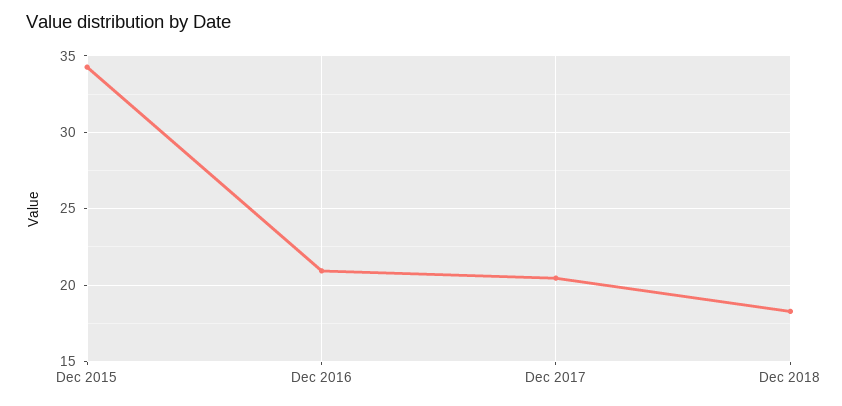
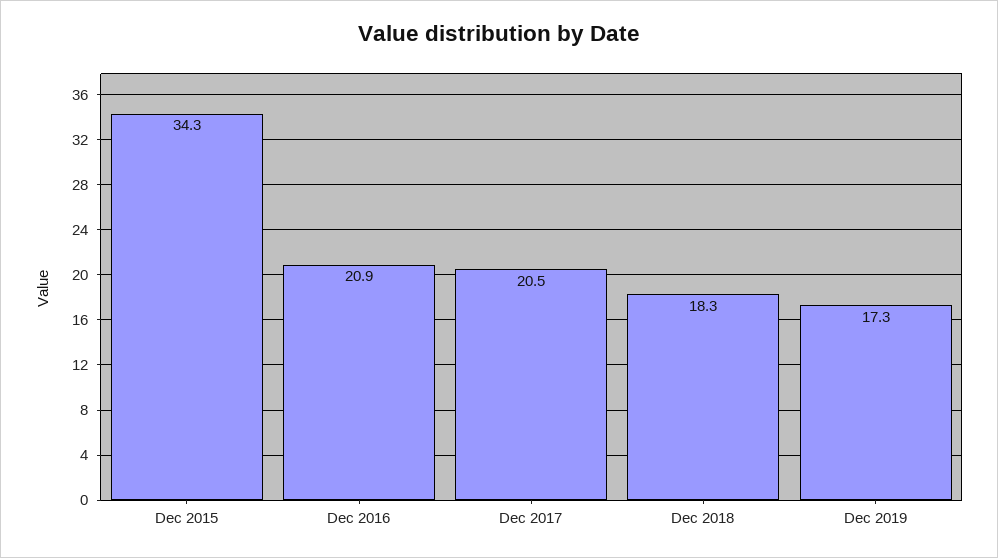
Dec 2019: none -> 17.3

